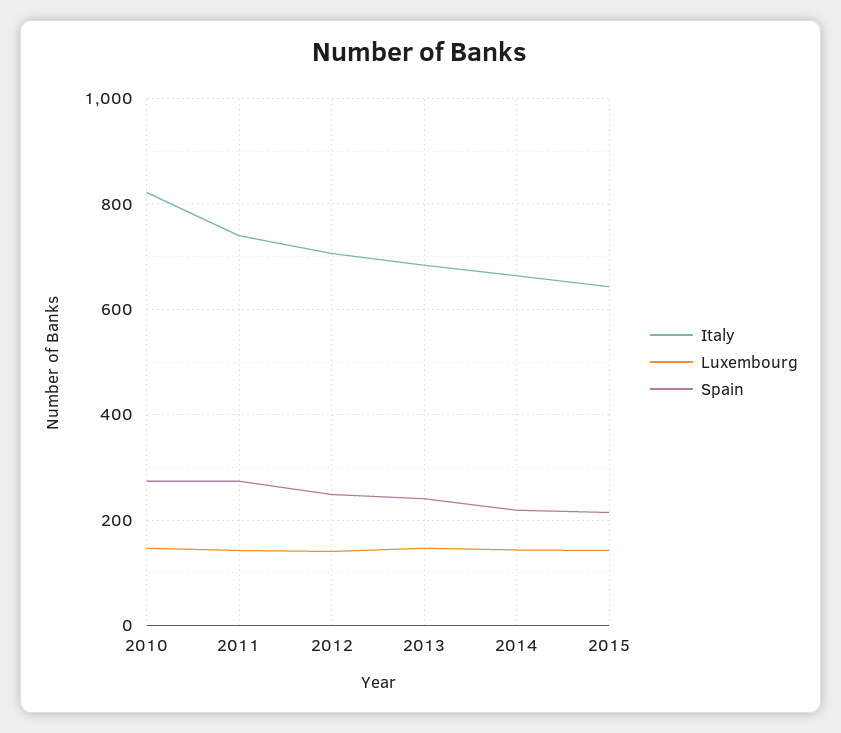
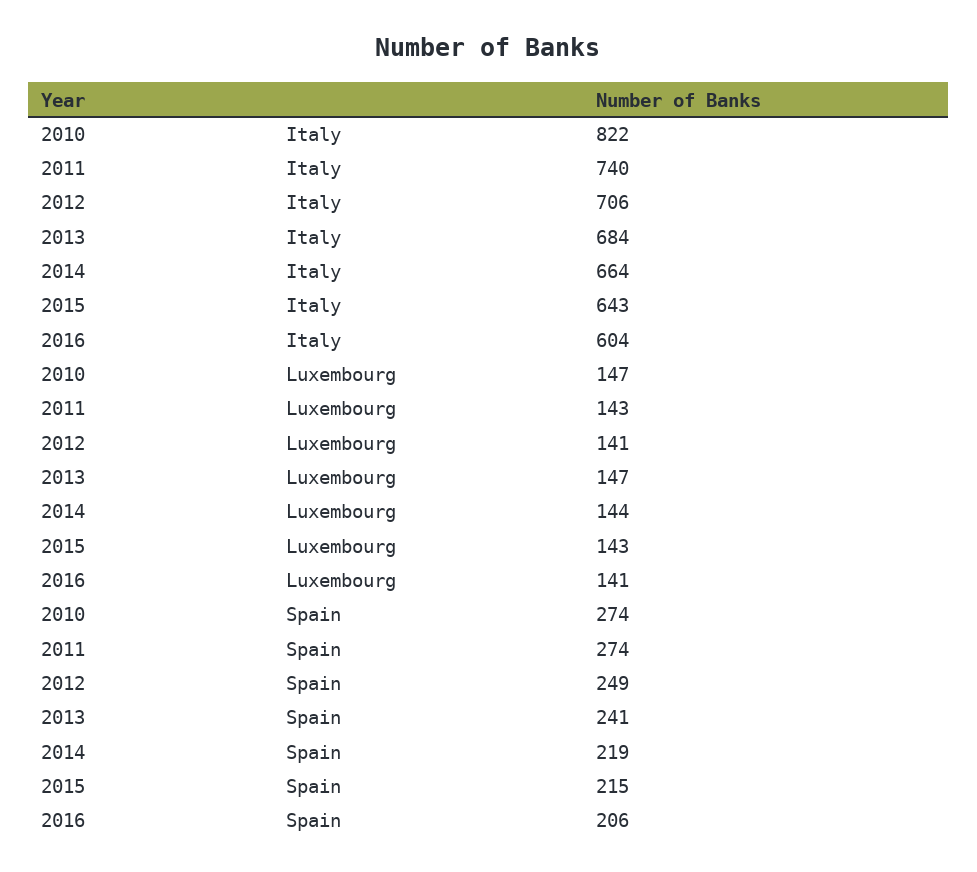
Italy, 2016: none -> 604
Luxembourg, 2016: none -> 141
Spain, 2016: none -> 206

